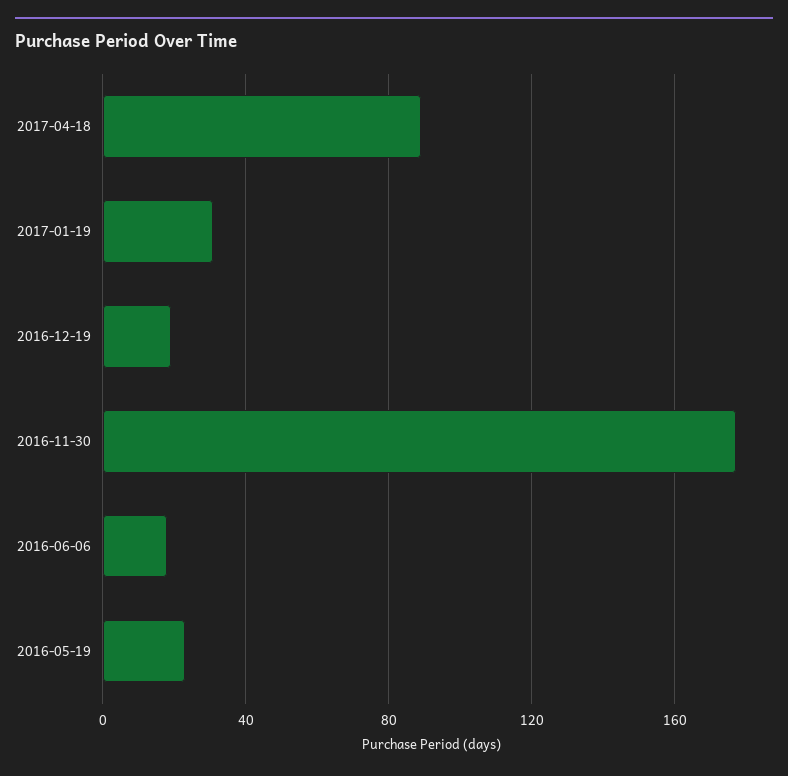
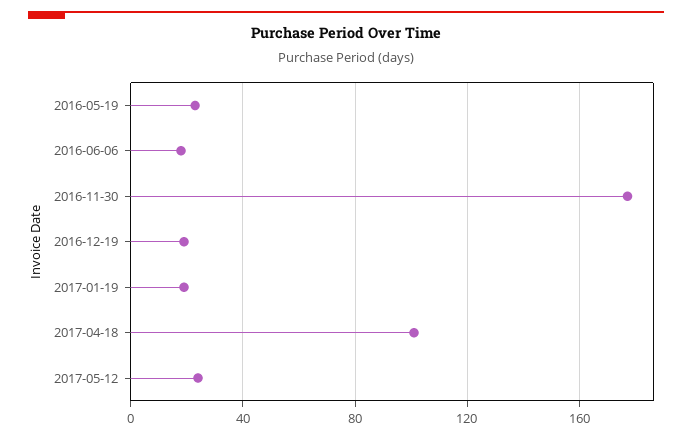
2017-04-18: 90 -> 100
2017-01-19: 30 -> 20
2017-05-12: none -> 25

